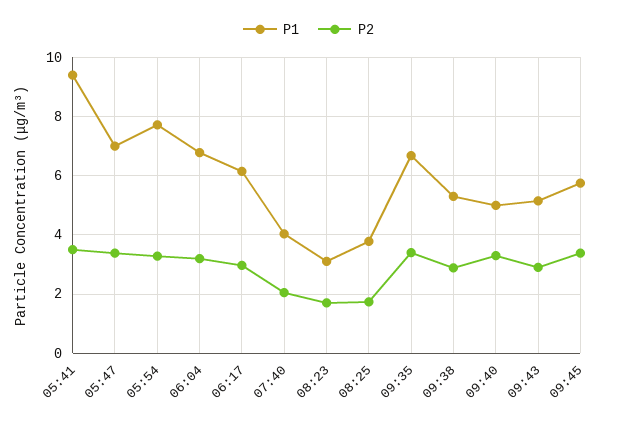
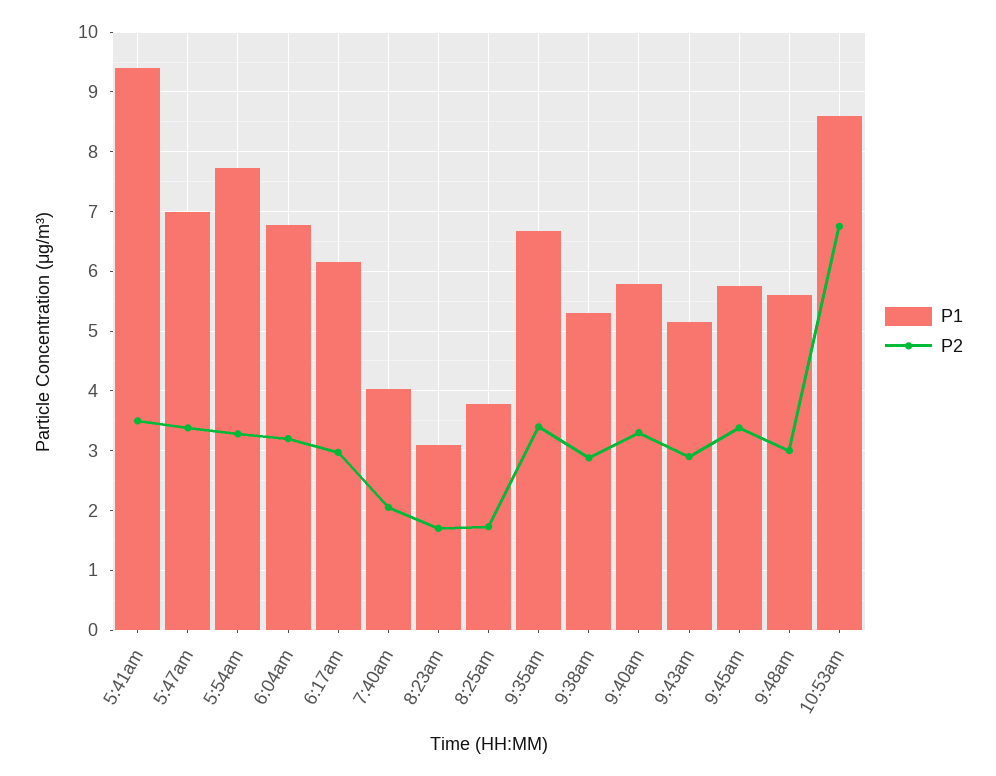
P1, 09:40: 5 -> 5.8
P1, 9:48am: none -> 5.6
P2, 9:48am: none -> 3
P1, 10:53am: none -> 8.6
P2, 10:53am: none -> 6.8

